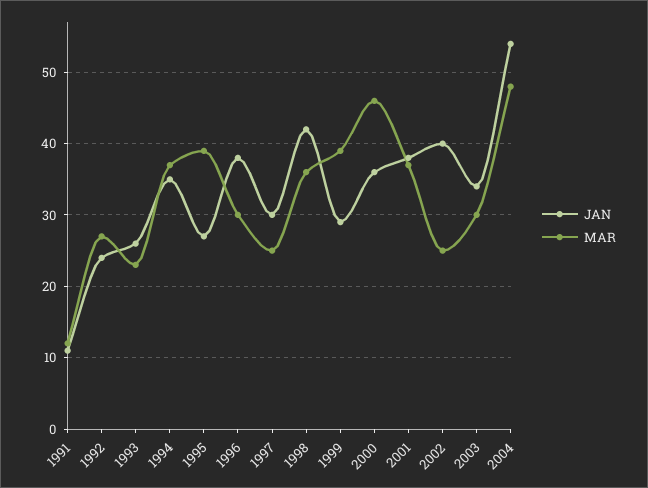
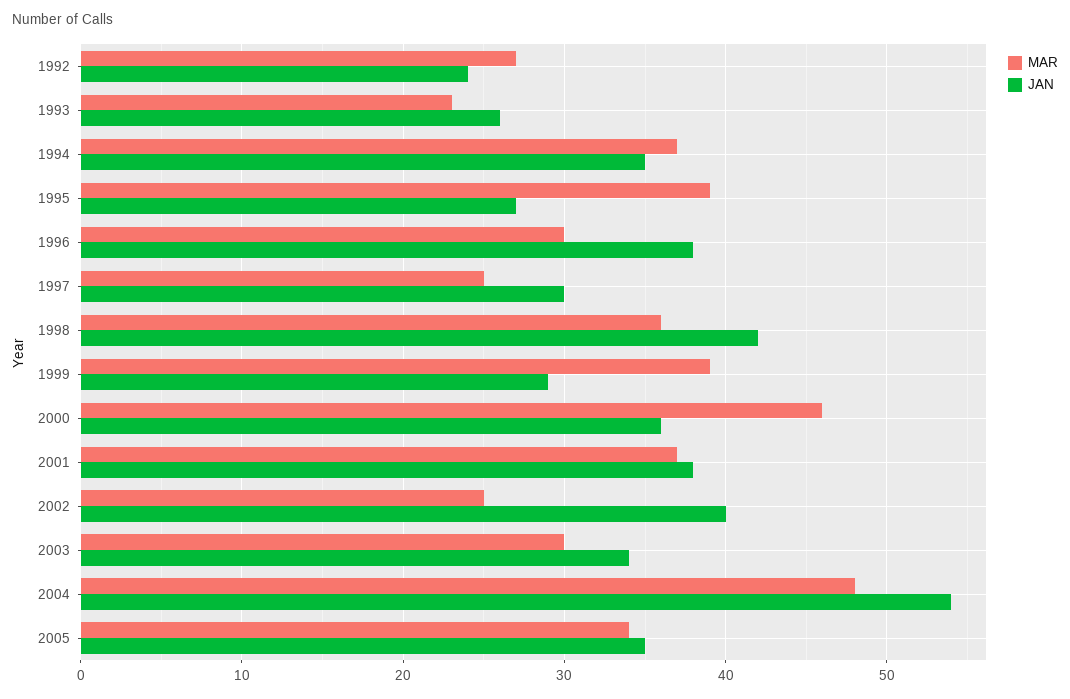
JAN, 1991: 11 -> none
MAR, 1991: 12 -> none
MAR, 2005: none -> 34
JAN, 2005: none -> 35

